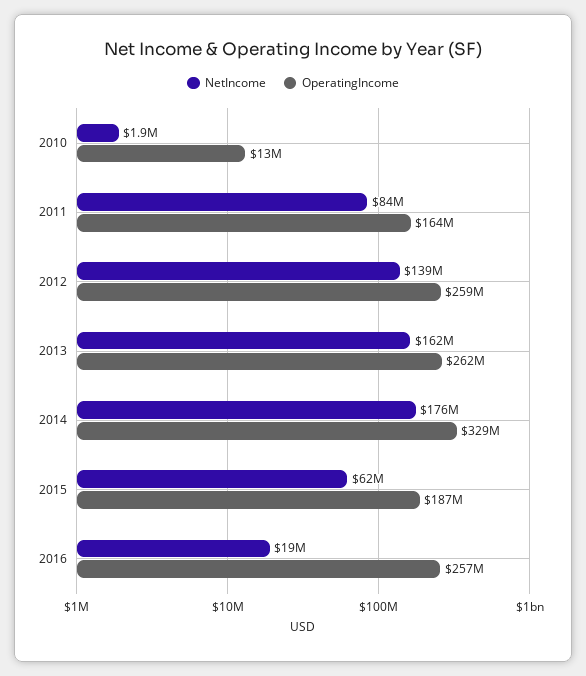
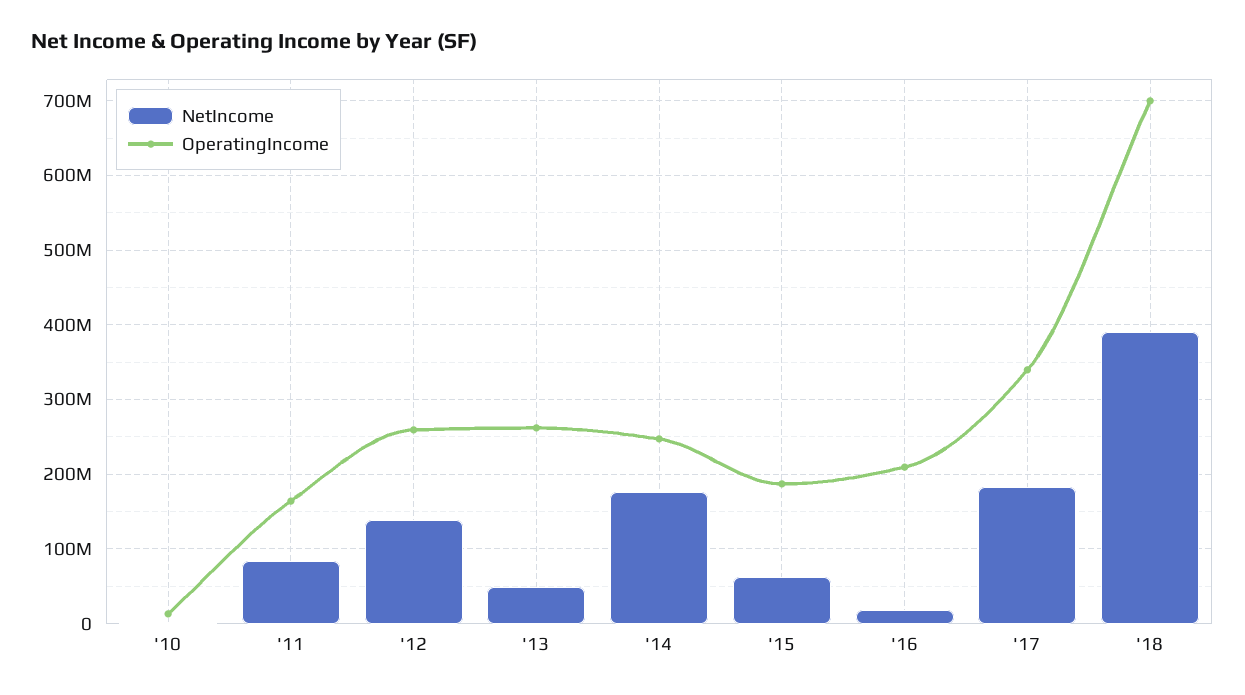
NetIncome, 2013: 162000000 -> 50000000
OperatingIncome, 2014: 329000000 -> 250000000
OperatingIncome, 2016: 257000000 -> 210000000
NetIncome, '17: none -> 180000000
OperatingIncome, '17: none -> 340000000
NetIncome, '18: none -> 390000000
OperatingIncome, '18: none -> 700000000

